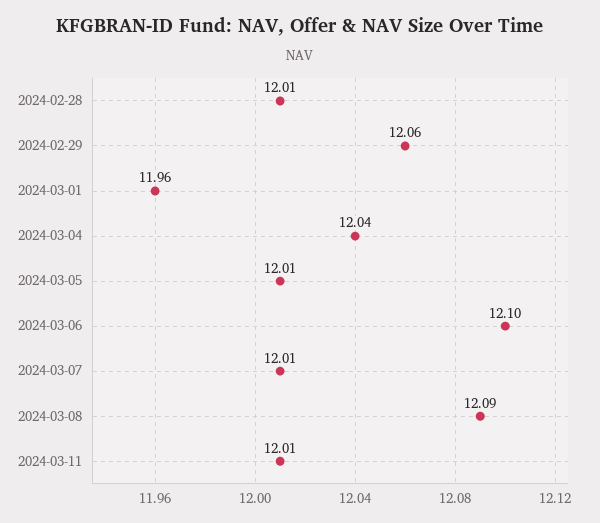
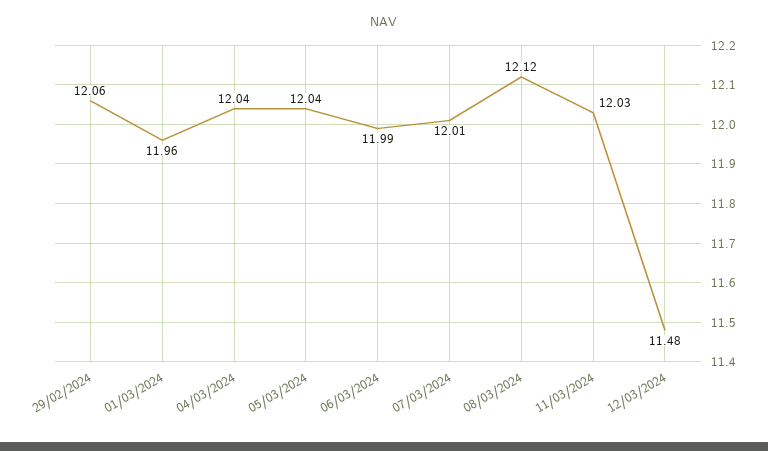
2024-02-28: 12.01 -> none
2024-03-05: 12.01 -> 12.04
2024-03-06: 12.1 -> 11.99
2024-03-08: 12.09 -> 12.12
2024-03-11: 12.01 -> 12.03
12/03/2024: none -> 11.48

